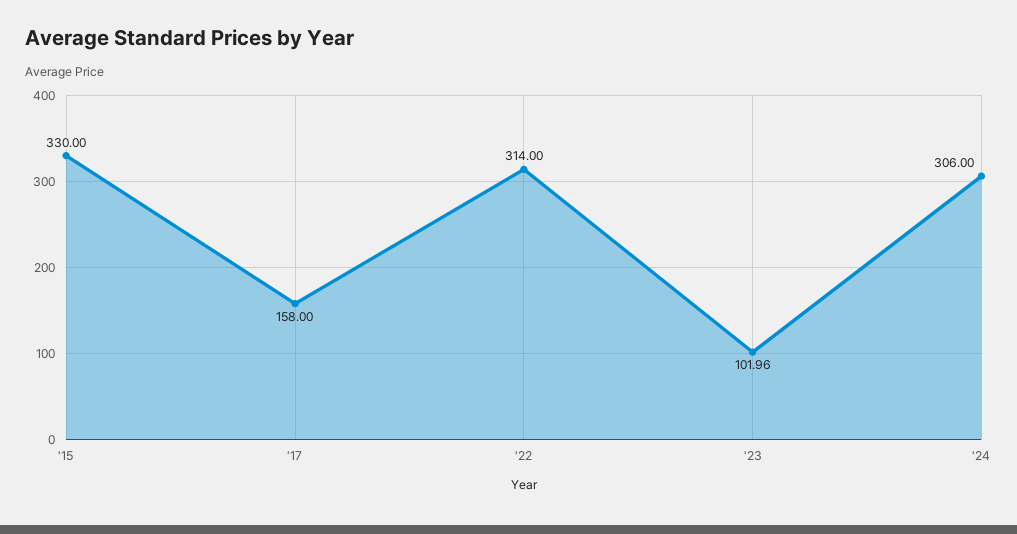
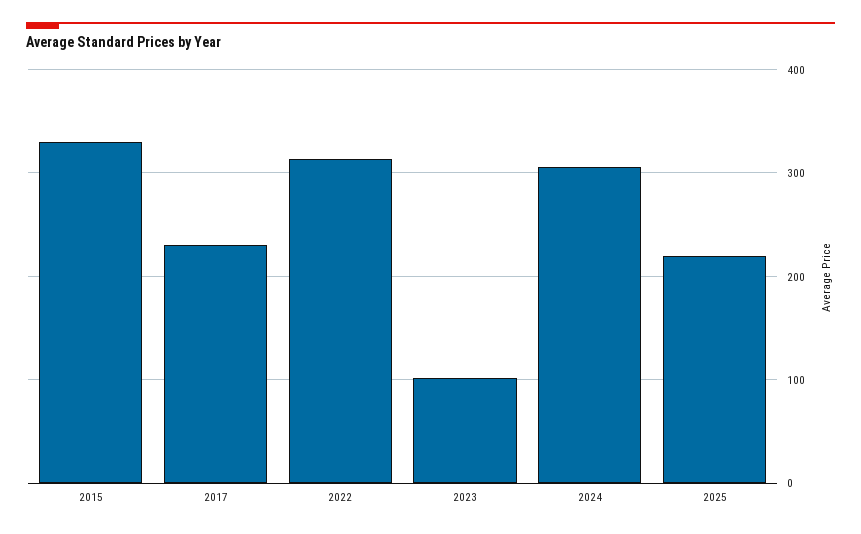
'17: 158 -> 230
2025: none -> 220

